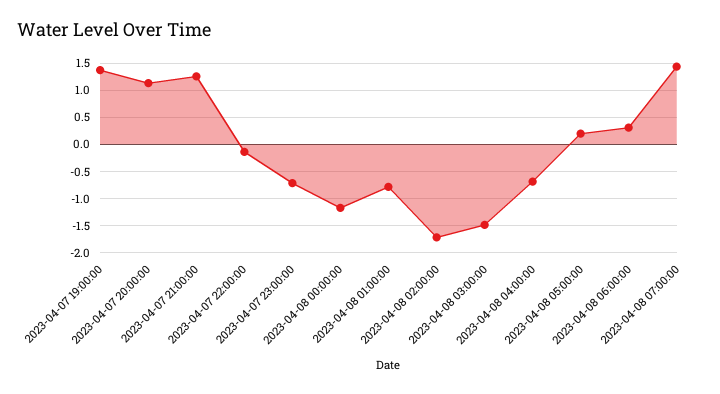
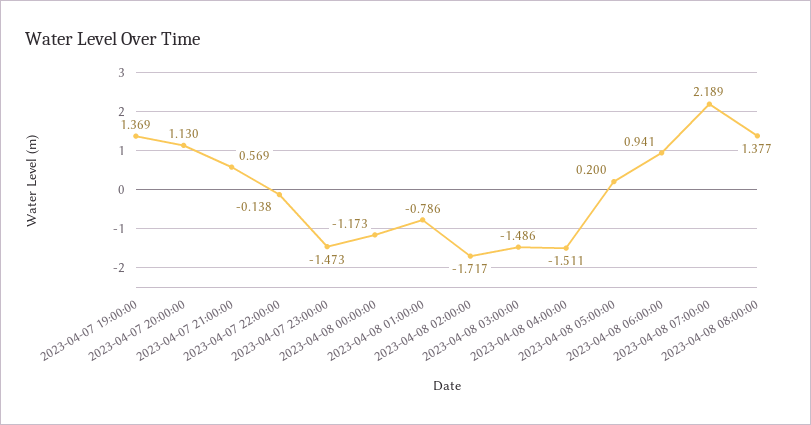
2023-04-07 21:00:00: 1.25 -> 0.569
2023-04-07 23:00:00: -0.75 -> -1.473
2023-04-08 04:00:00: -0.75 -> -1.511
2023-04-08 06:00:00: 0.25 -> 0.941
2023-04-08 07:00:00: 1.5 -> 2.189
2023-04-08 08:00:00: none -> 1.377

